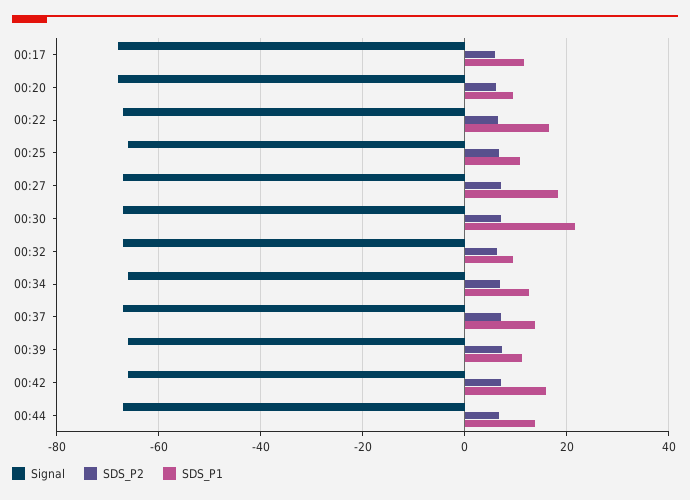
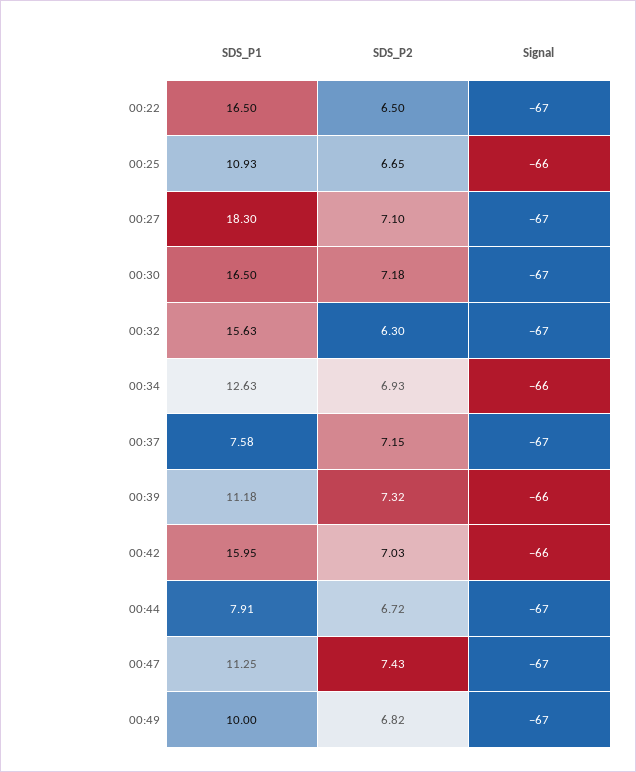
Signal, 00:17: -68 -> none
SDS_P2, 00:17: 6 -> none
SDS_P1, 00:17: 12 -> none
Signal, 00:20: -68 -> none
SDS_P2, 00:20: 6 -> none
SDS_P1, 00:20: 10 -> none
SDS_P1, 00:30: 22 -> 16.5
SDS_P1, 00:32: 10 -> 15.63
SDS_P1, 00:37: 14 -> 7.58
SDS_P1, 00:44: 14 -> 7.91
SDS_P1, 00:47: none -> 11.25
SDS_P2, 00:47: none -> 7.43
Signal, 00:47: none -> -67
SDS_P1, 00:49: none -> 10
SDS_P2, 00:49: none -> 6.82
Signal, 00:49: none -> -67

